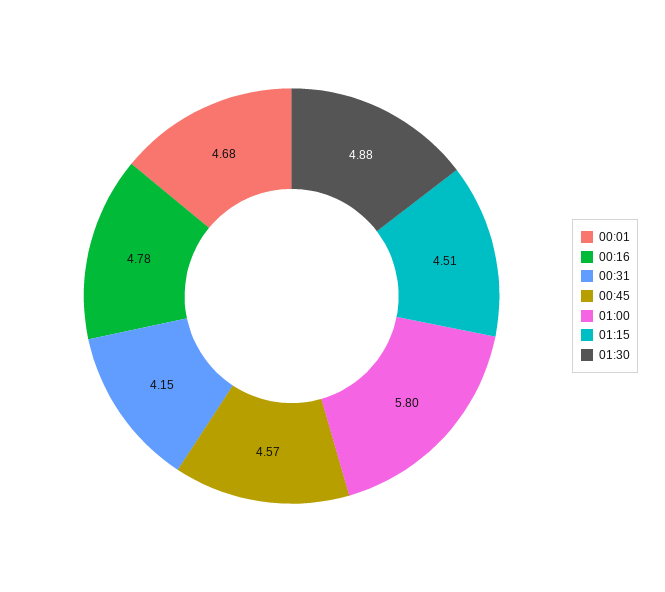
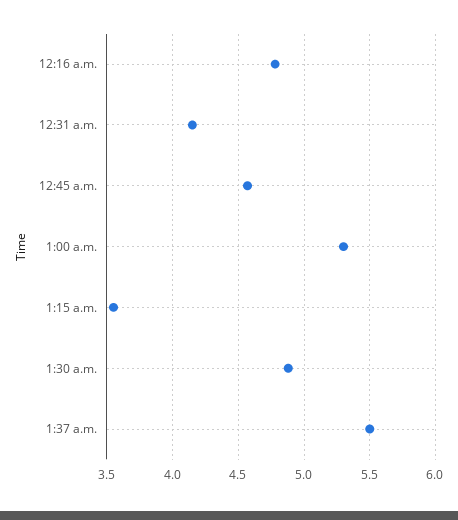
00:01: 4.68 -> none
01:00: 5.8 -> 5.3
01:15: 4.51 -> 3.55
1:37 a.m.: none -> 5.5

